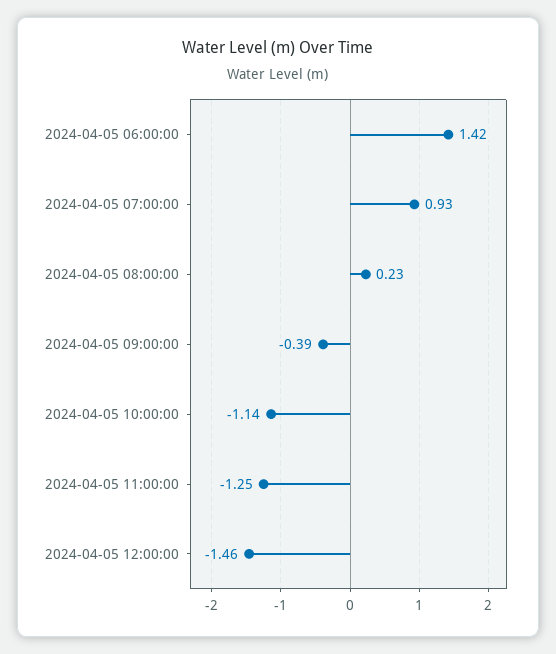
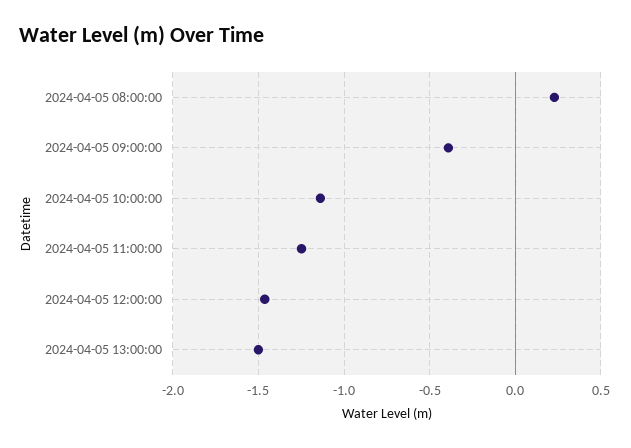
2024-04-05 06:00:00: 1.42 -> none
2024-04-05 07:00:00: 0.93 -> none
2024-04-05 13:00:00: none -> -1.5

